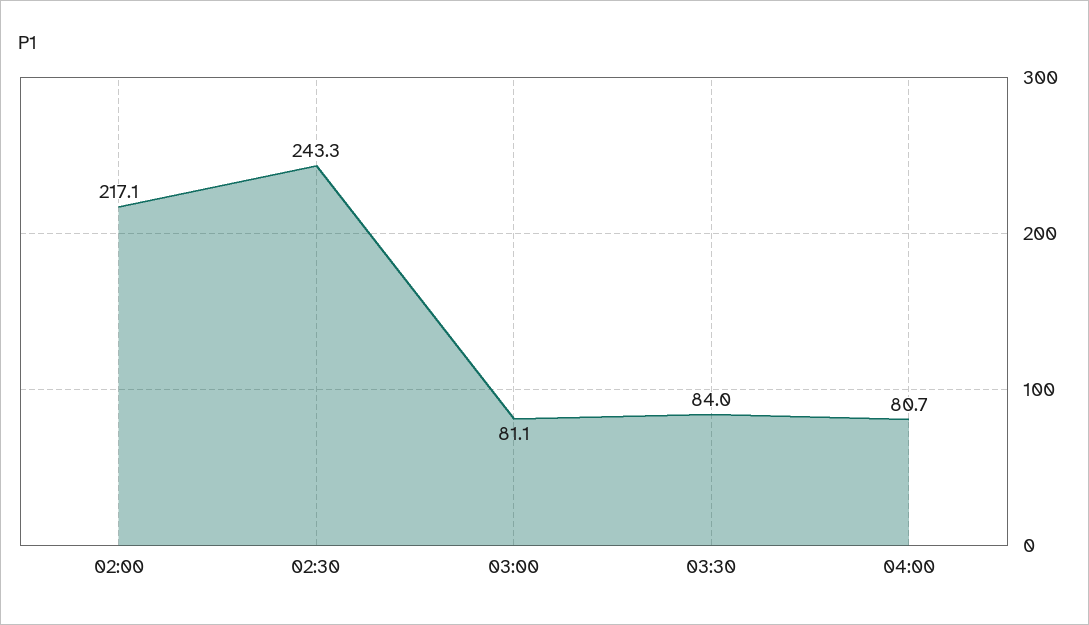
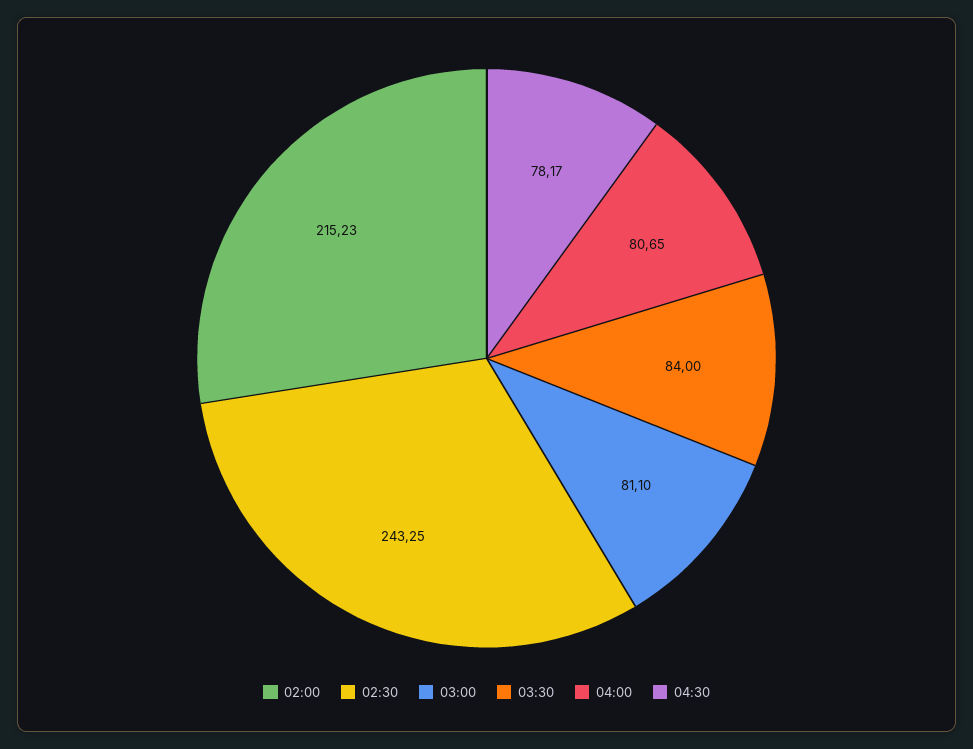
02:00: 217.1 -> 215.23
04:30: none -> 78.17

